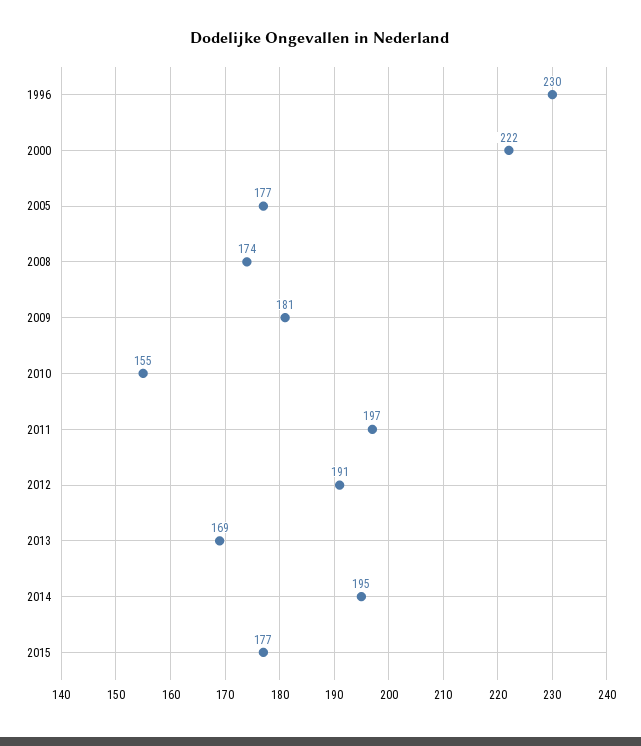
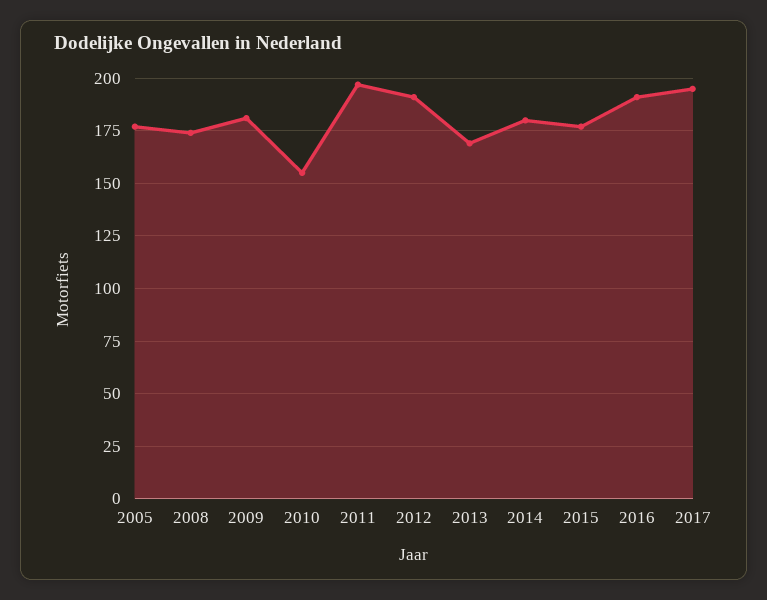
1996: 230 -> none
2000: 222 -> none
2014: 195 -> 180
2016: none -> 190
2017: none -> 195

